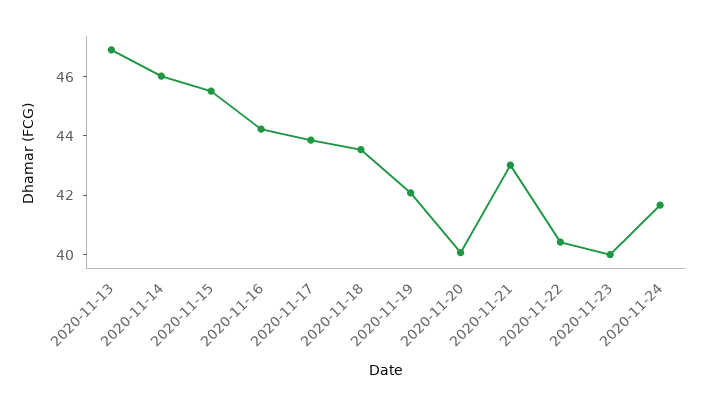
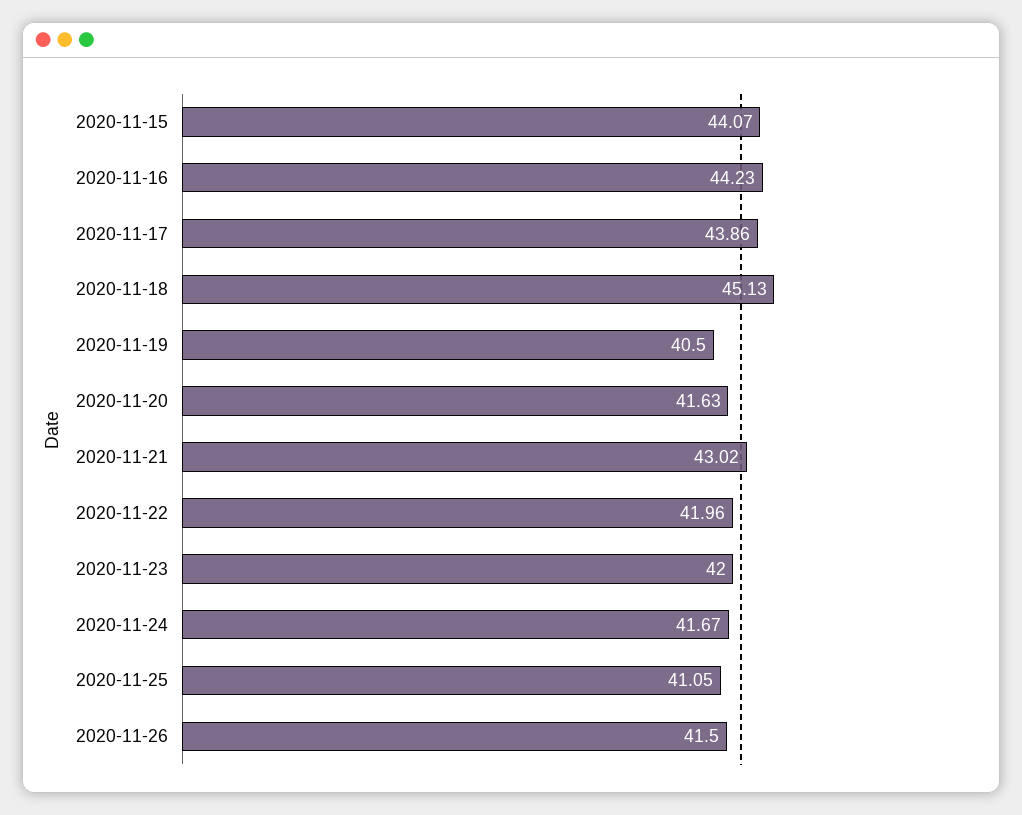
2020-11-13: 47 -> none
2020-11-14: 46 -> none
2020-11-15: 45.5 -> 44.07
2020-11-18: 43.5 -> 45.13
2020-11-19: 42 -> 40.5
2020-11-20: 40 -> 41.63
2020-11-22: 40.5 -> 41.96
2020-11-23: 40 -> 42
2020-11-25: none -> 41.05
2020-11-26: none -> 41.5

